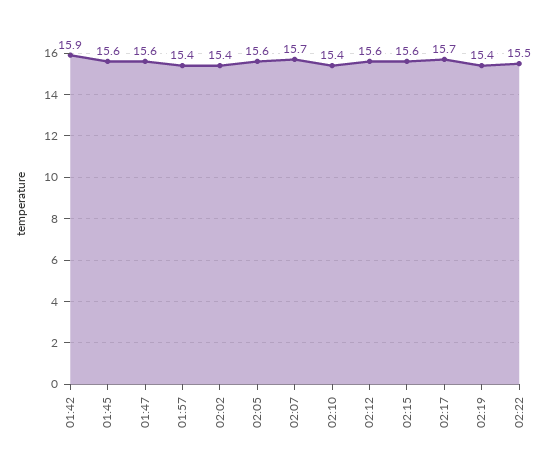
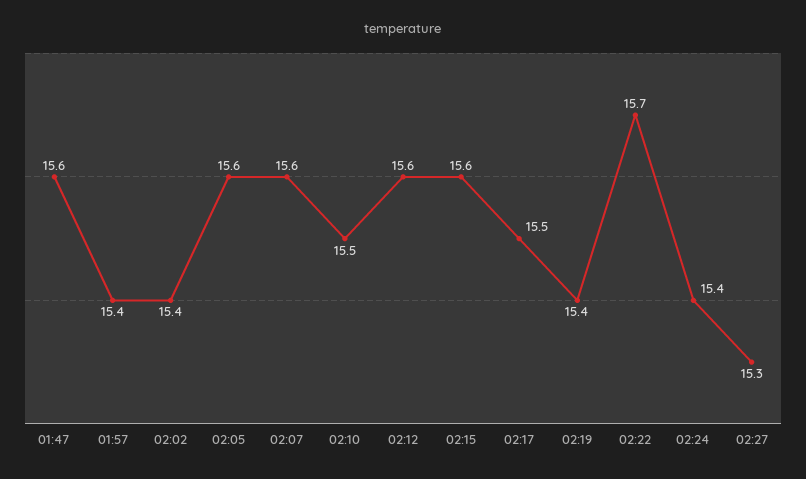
01:42: 15.9 -> none
01:45: 15.6 -> none
02:07: 15.7 -> 15.6
02:10: 15.4 -> 15.5
02:17: 15.7 -> 15.5
02:22: 15.5 -> 15.7
02:24: none -> 15.4
02:27: none -> 15.3

